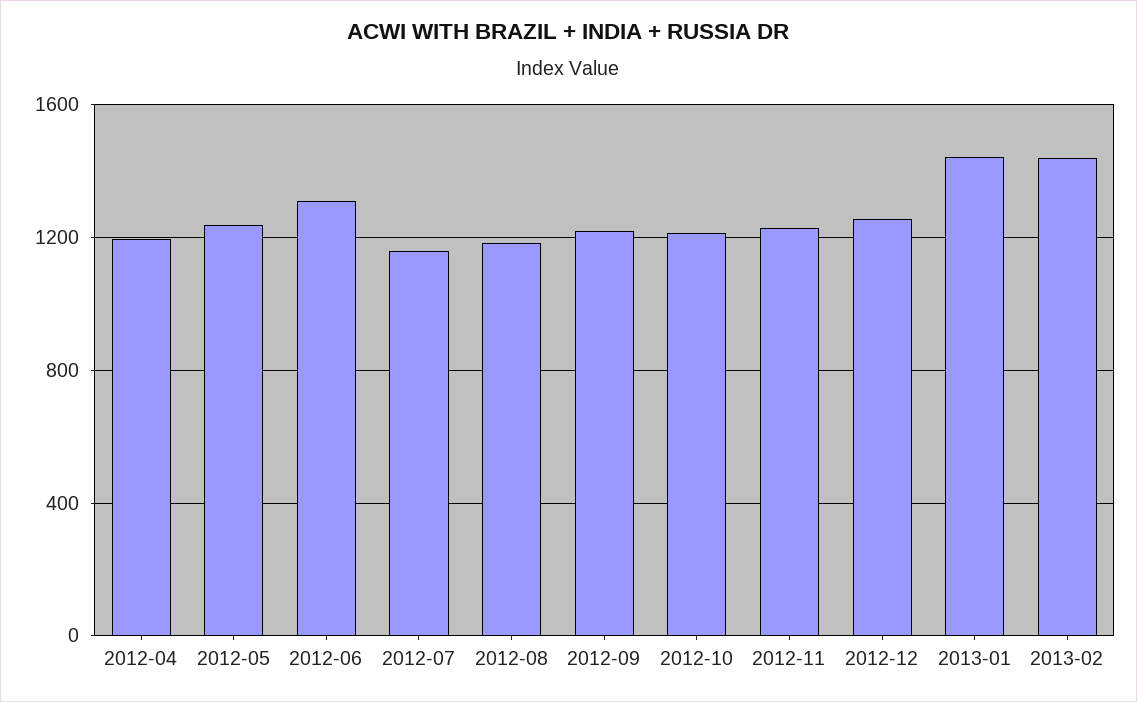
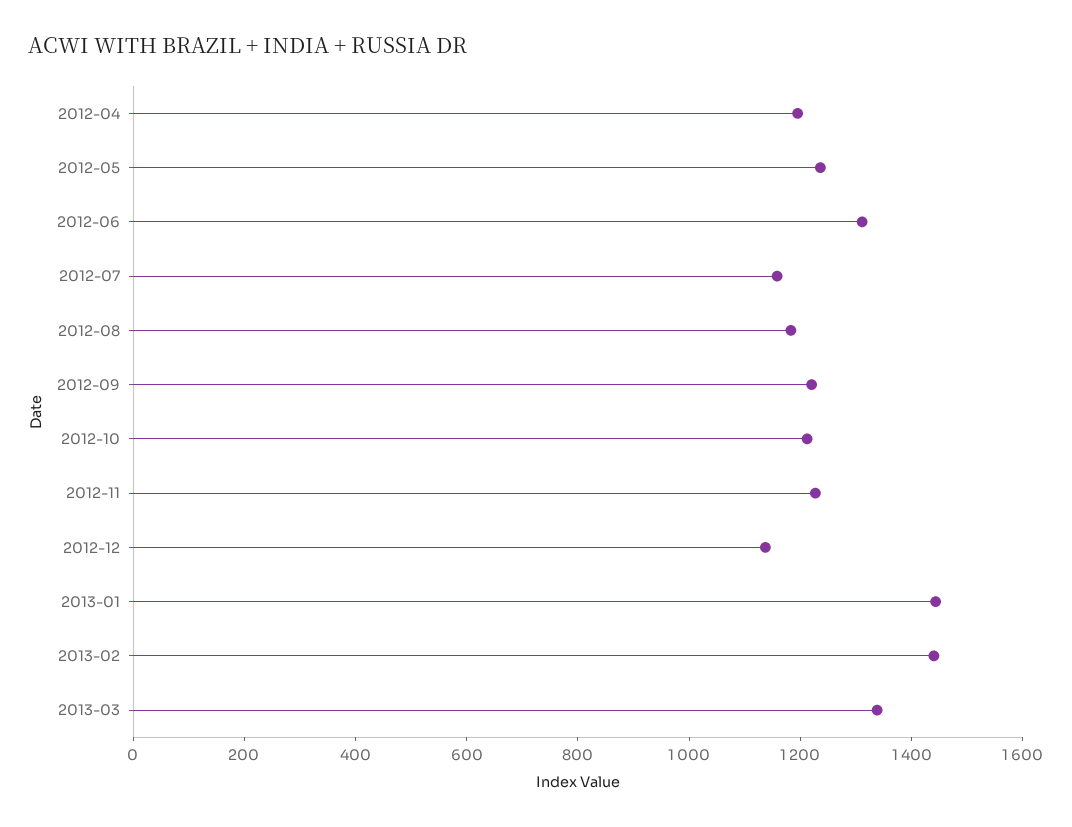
2012-12: 1250 -> 1150
2013-03: none -> 1350

